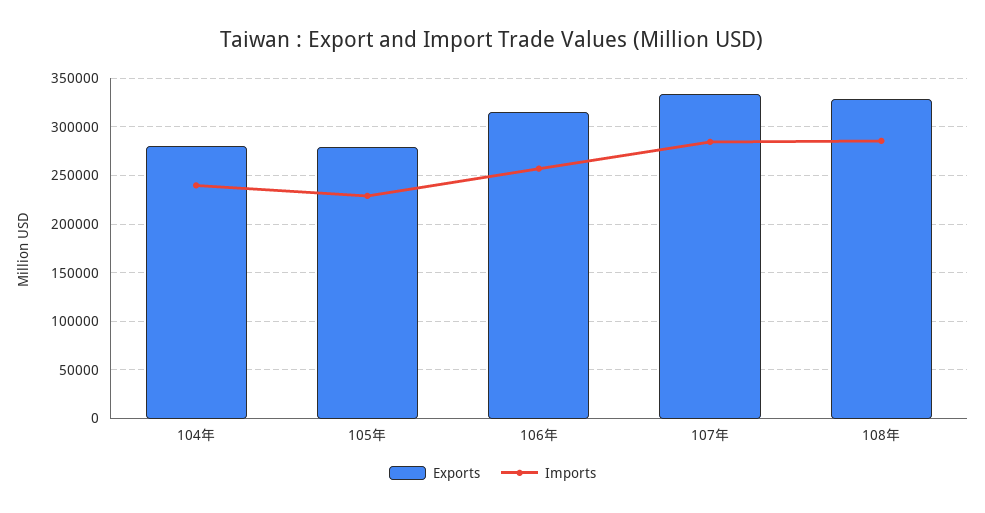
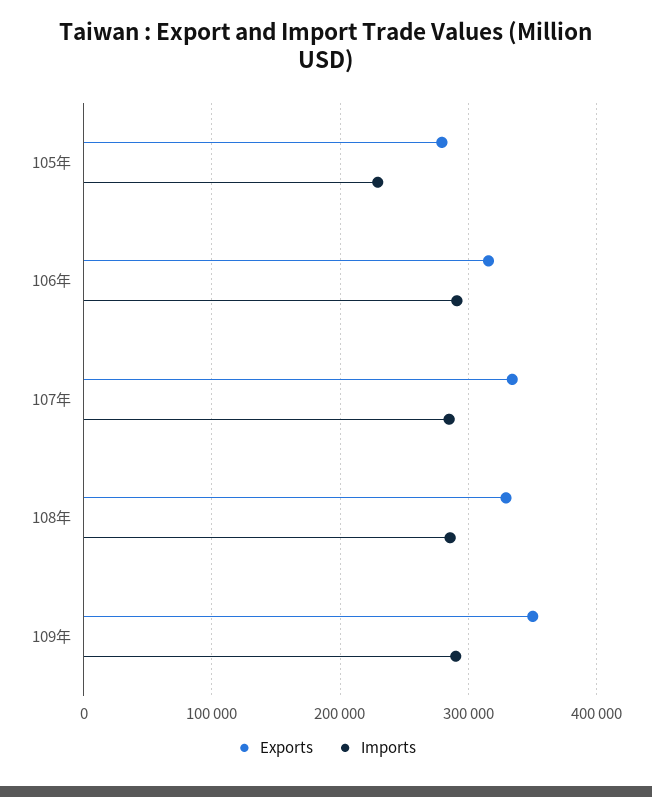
Exports, 104年: 280000 -> none
Imports, 104年: 240000 -> none
Imports, 106年: 260000 -> 290000
Exports, 109年: none -> 350000
Imports, 109年: none -> 290000

